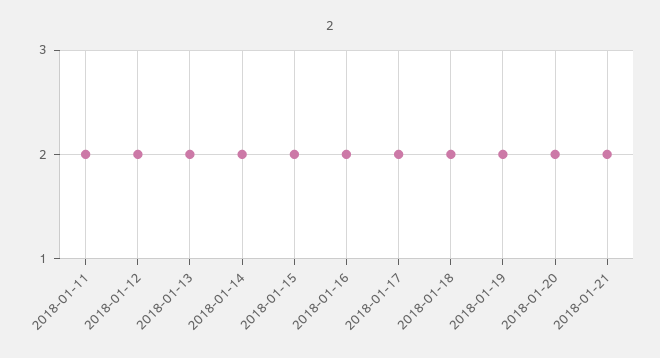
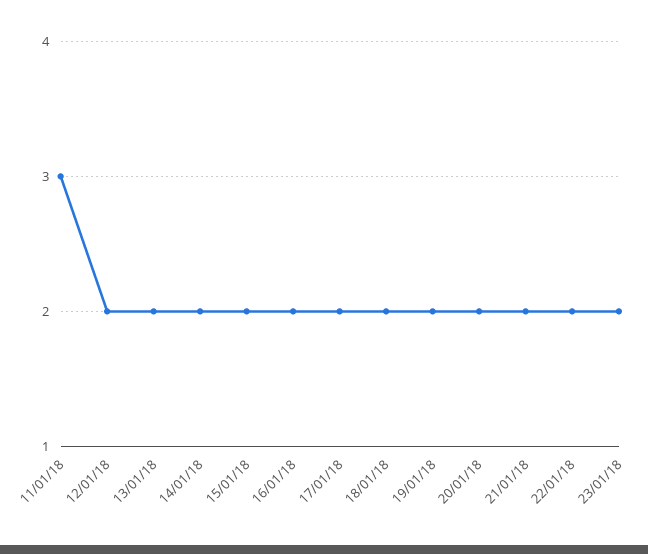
2018-01-11: 2 -> 3
22/01/18: none -> 2
23/01/18: none -> 2

